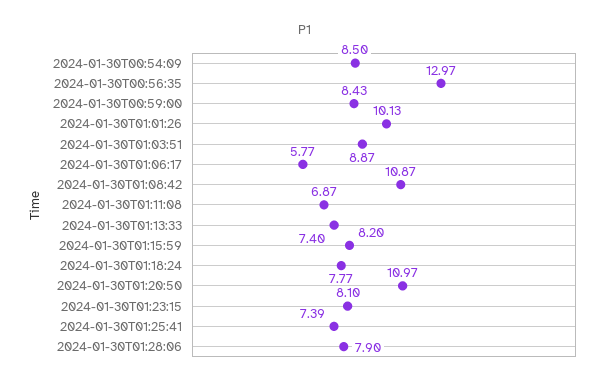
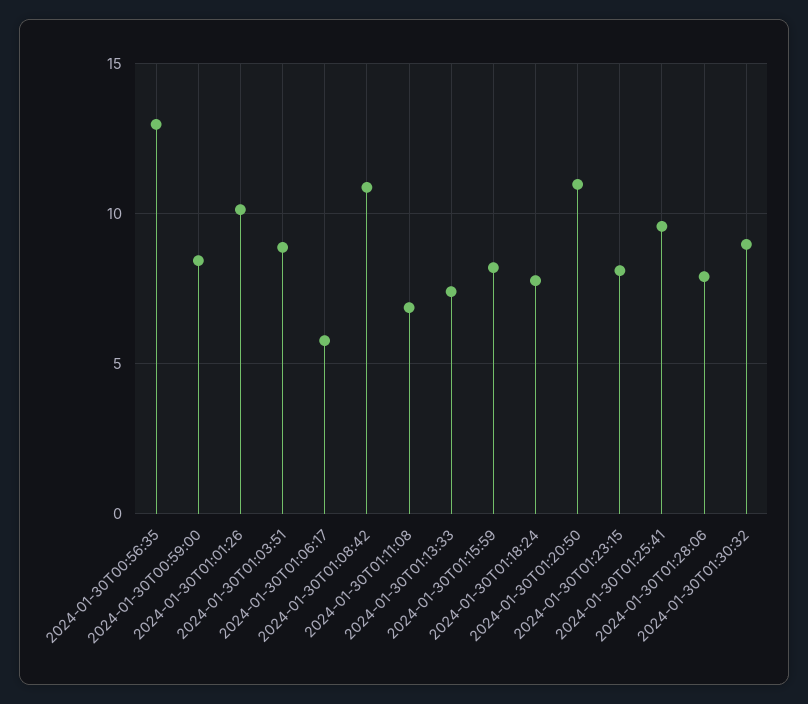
2024-01-30T00:54:09: 8.5 -> none
2024-01-30T01:25:41: 7.39 -> 9.5
2024-01-30T01:30:32: none -> 9

